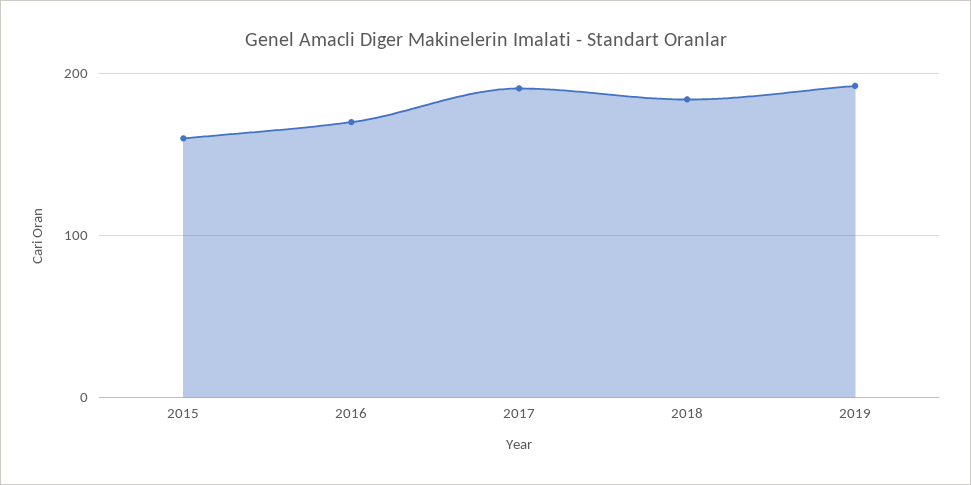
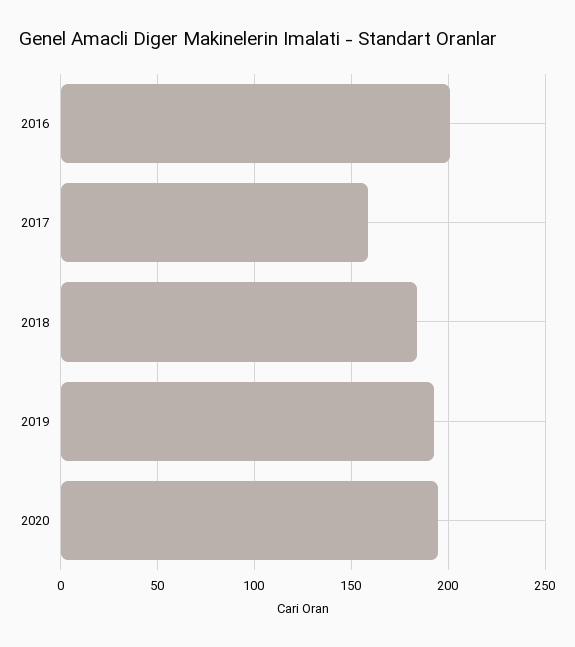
2015: 160 -> none
2016: 170 -> 200
2017: 190 -> 160
2020: none -> 195

